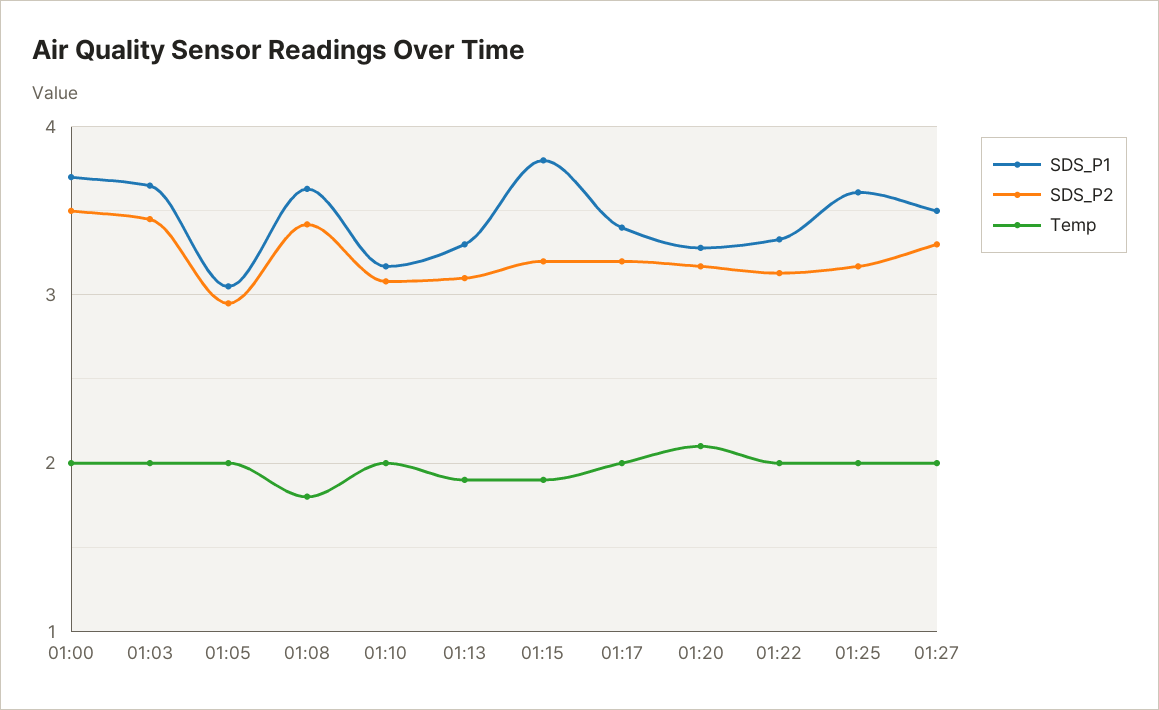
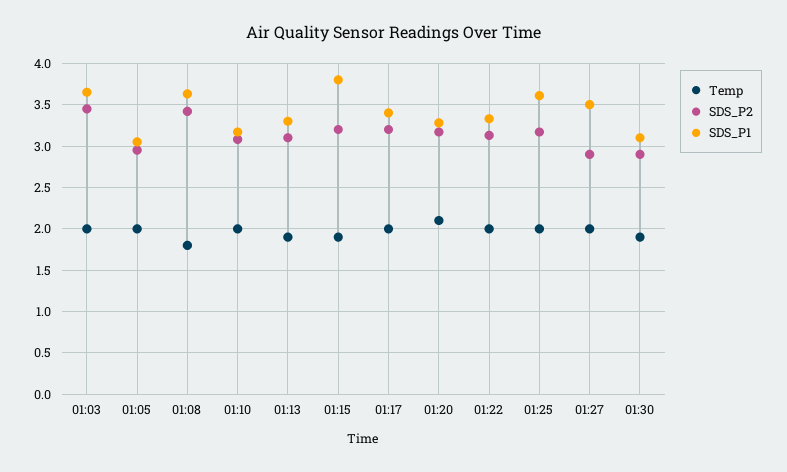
SDS_P1, 01:00: 3.7 -> none
SDS_P2, 01:00: 3.5 -> none
Temp, 01:00: 2 -> none
SDS_P2, 01:27: 3.3 -> 2.9
Temp, 01:30: none -> 1.9
SDS_P2, 01:30: none -> 2.9
SDS_P1, 01:30: none -> 3.1

